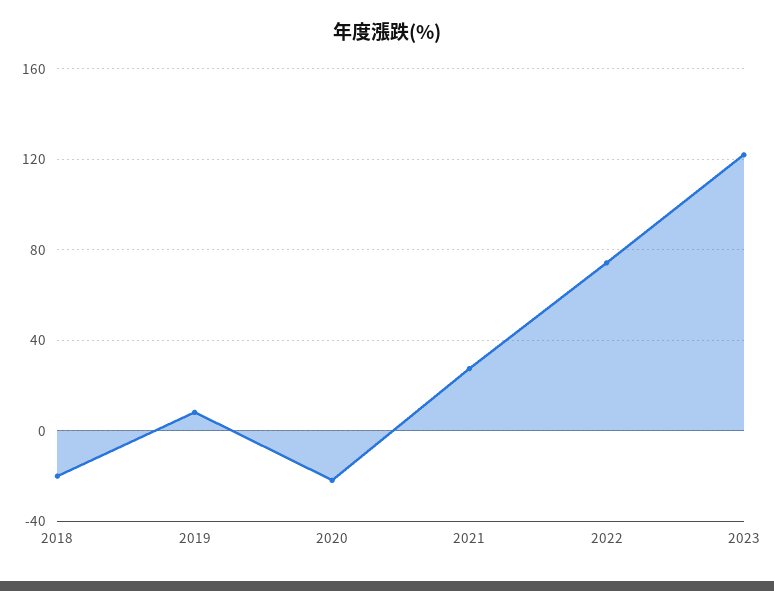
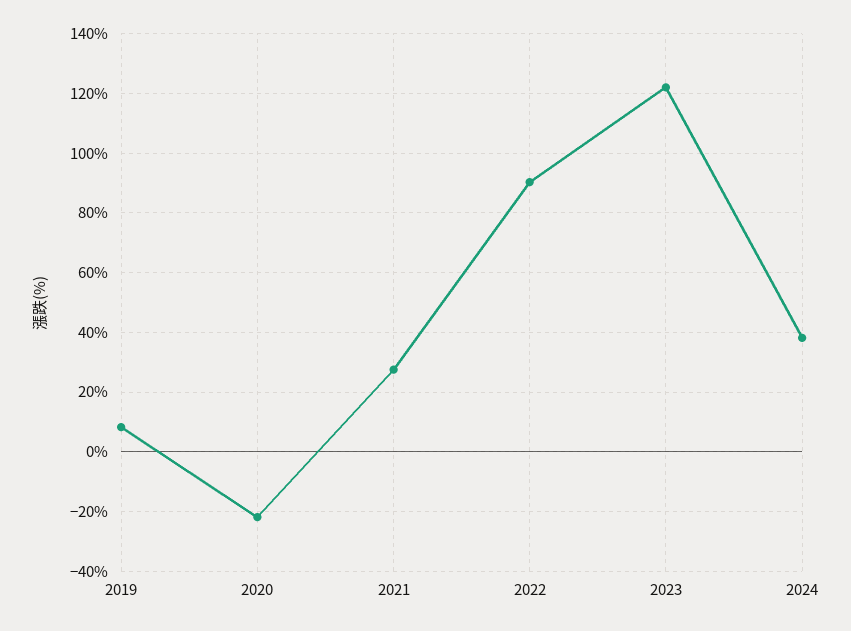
2018: -20 -> none
2022: 75 -> 90
2024: none -> 37.5

